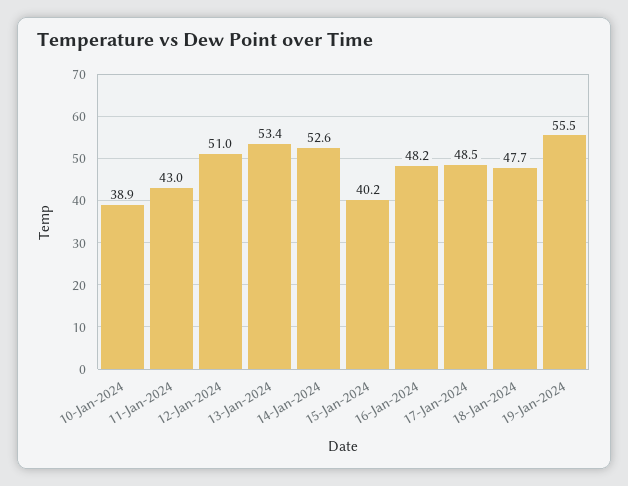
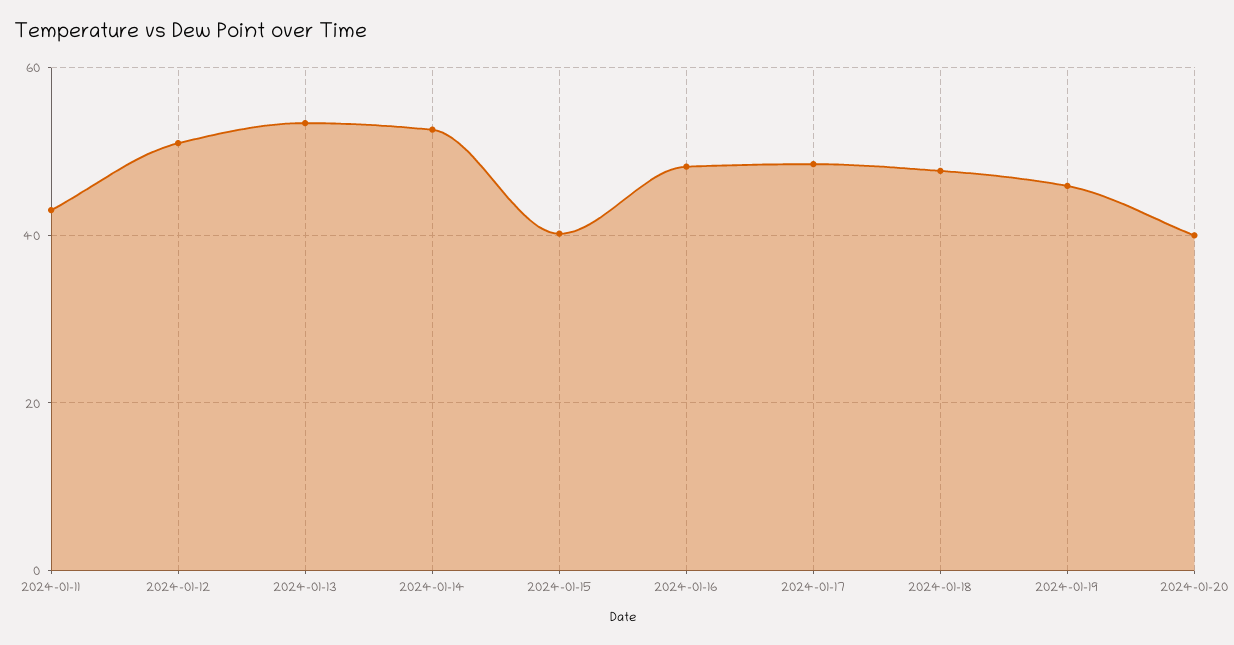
10-Jan-2024: 38.9 -> none
19-Jan-2024: 55.5 -> 46
2024-01-20: none -> 40

